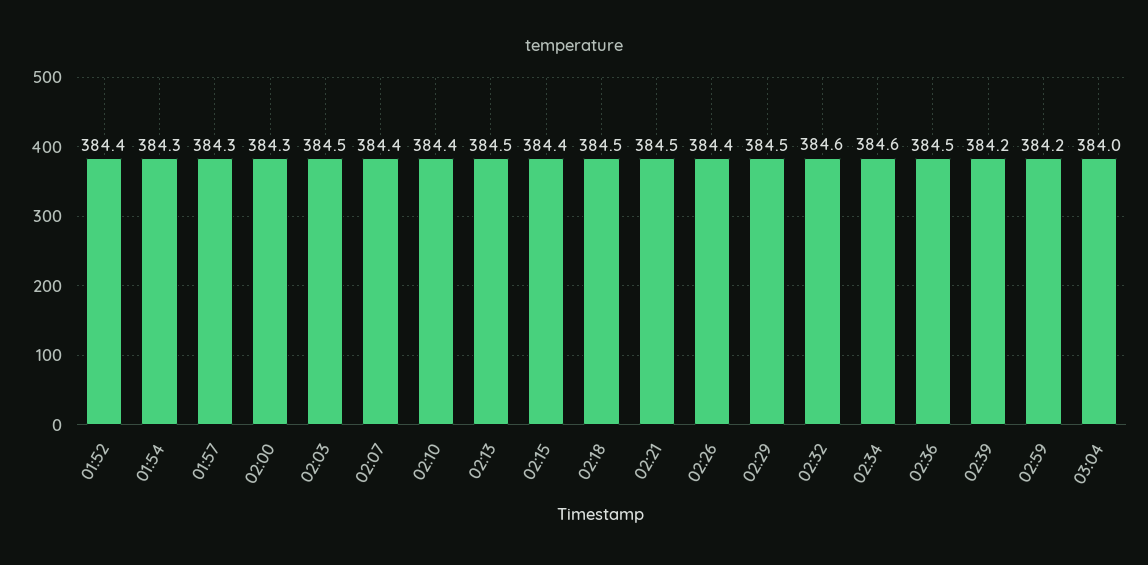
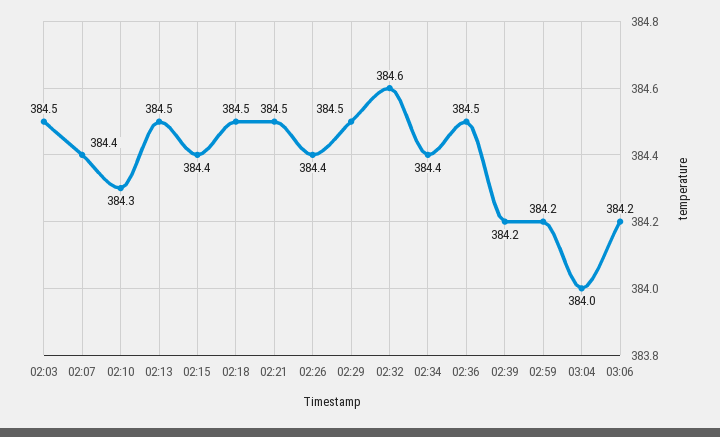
01:52: 384.4 -> none
01:54: 384.3 -> none
01:57: 384.3 -> none
02:00: 384.3 -> none
02:10: 384.4 -> 384.3
02:34: 384.6 -> 384.4
03:06: none -> 384.2

